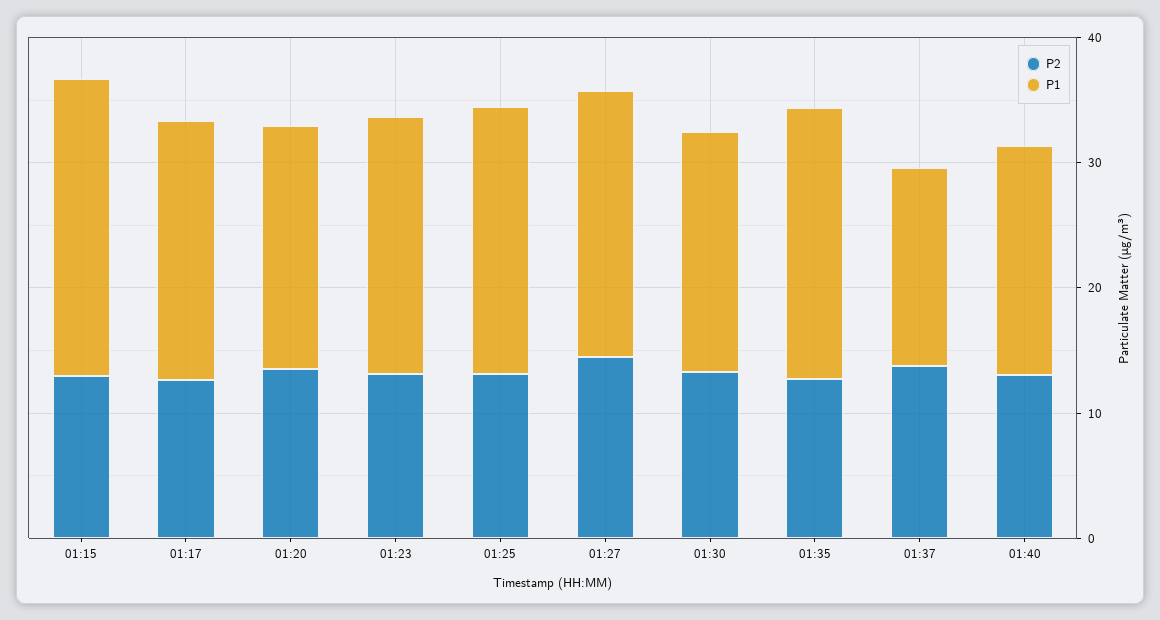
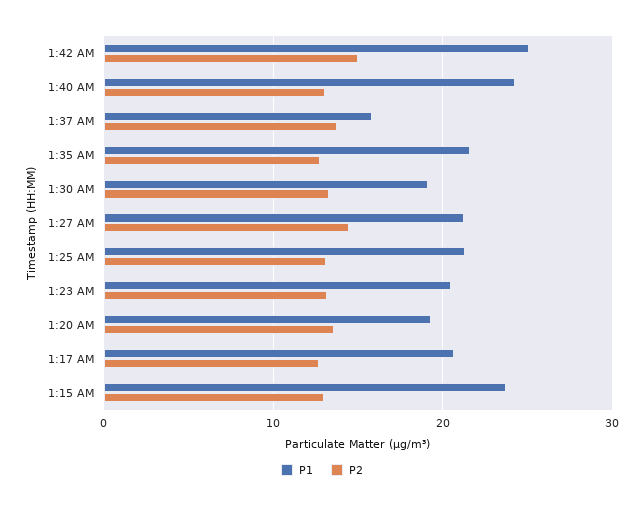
P1, 01:40: 18 -> 24
P1, 1:42 AM: none -> 25
P2, 1:42 AM: none -> 15

